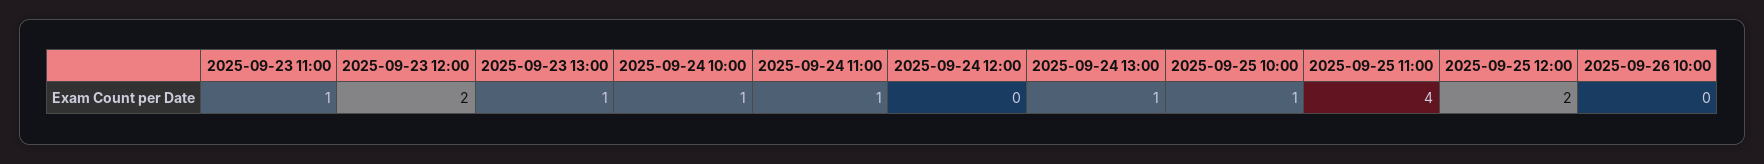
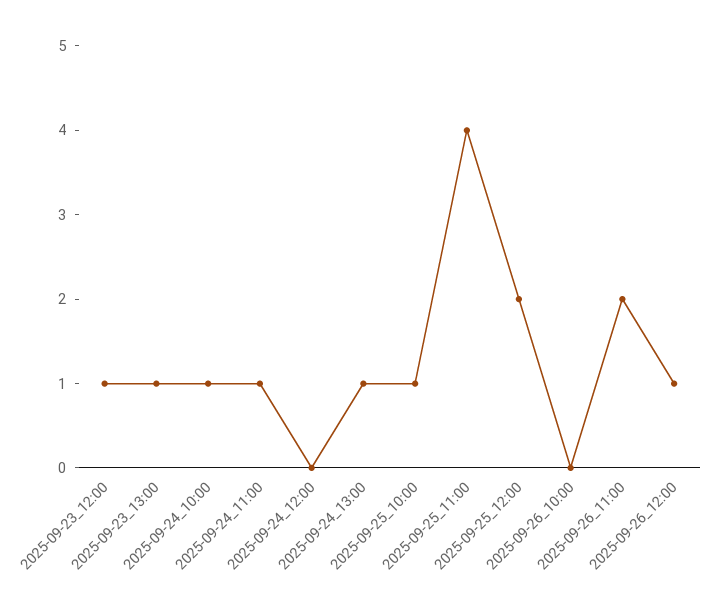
2025-09-23 11:00: 1 -> none
2025-09-23 12:00: 2 -> 1
2025-09-26_11:00: none -> 2
2025-09-26_12:00: none -> 1

